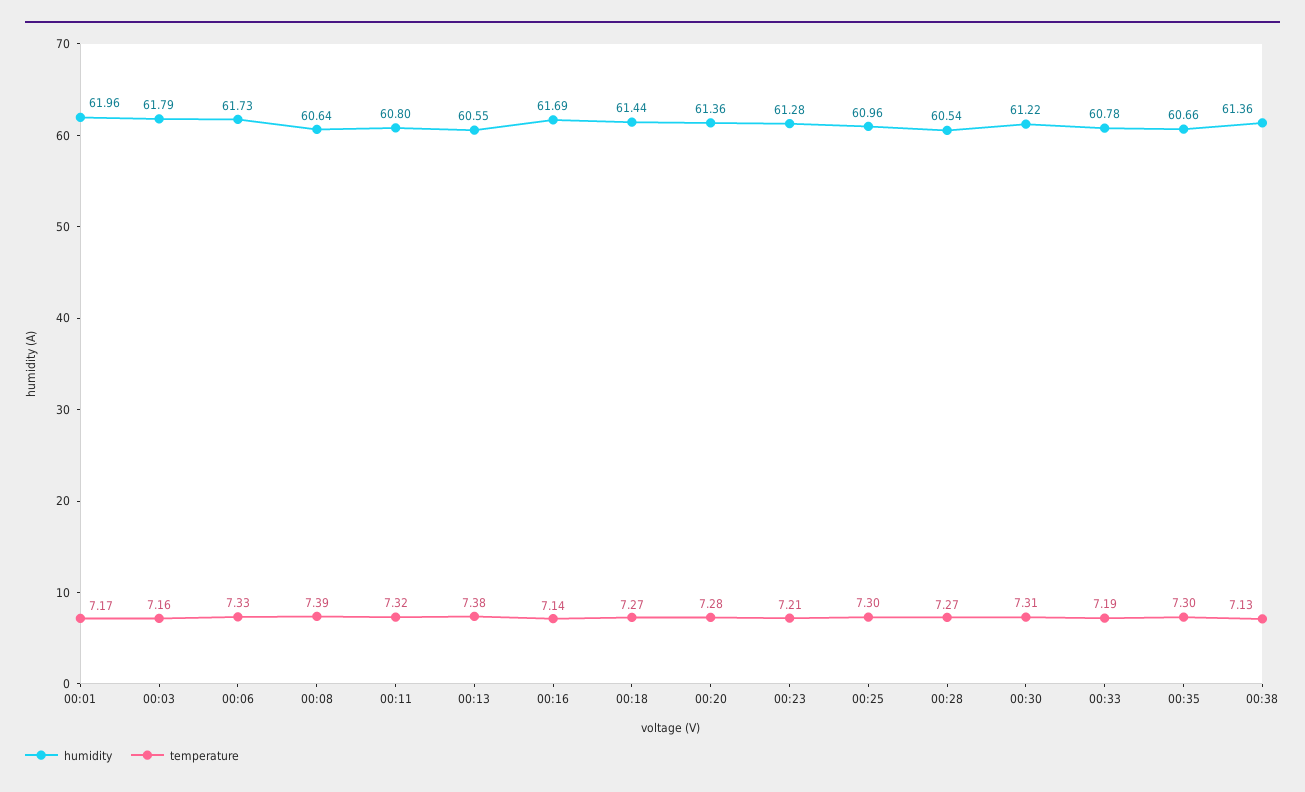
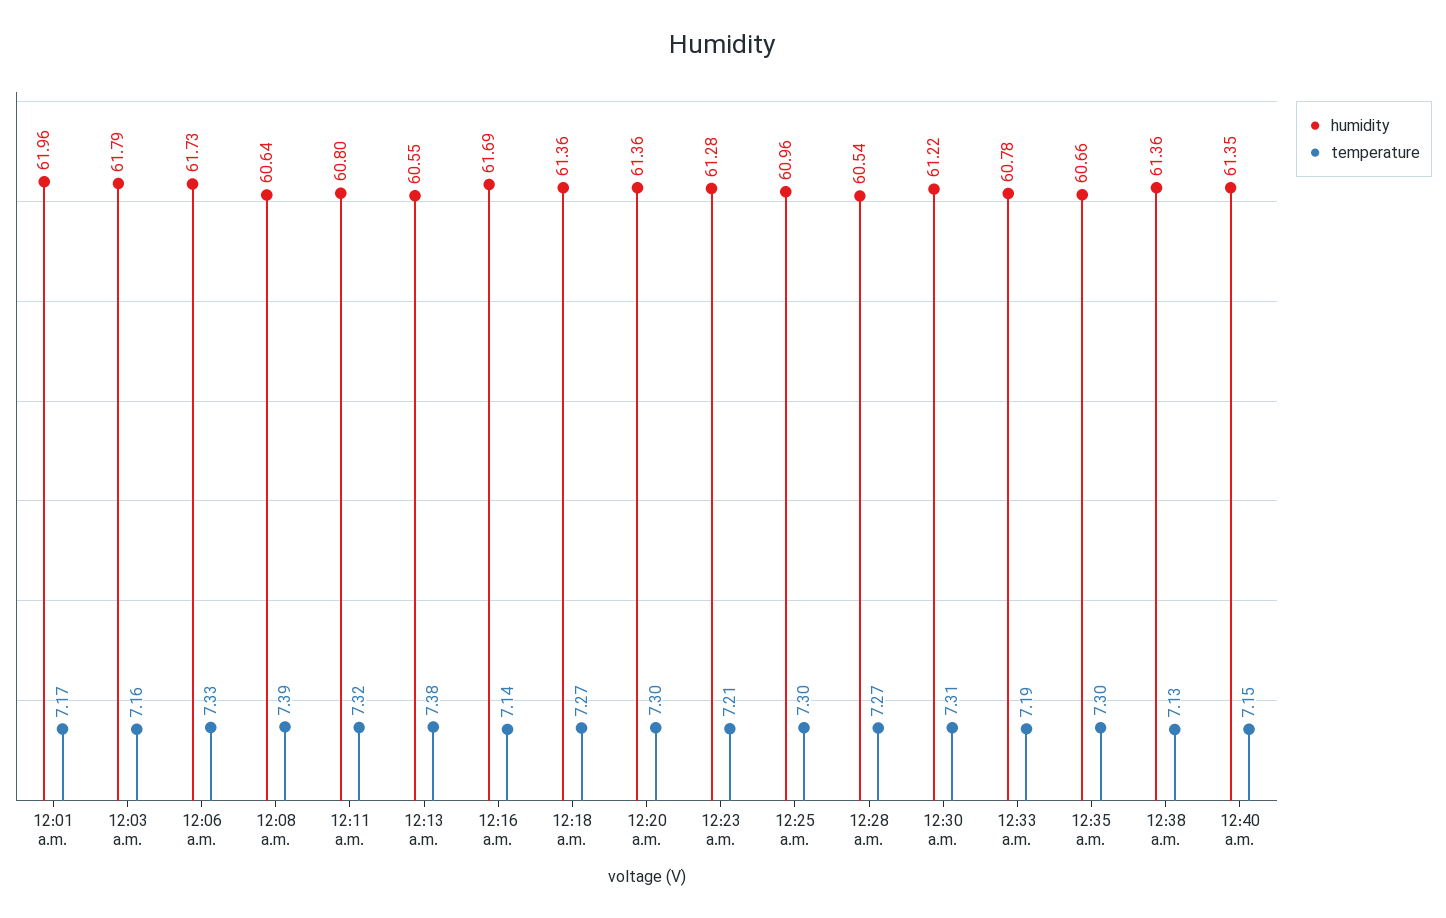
humidity, 00:18: 61.44 -> 61.36
temperature, 00:20: 7.28 -> 7.3
humidity, 12:40 a.m.: none -> 61.35
temperature, 12:40 a.m.: none -> 7.15

